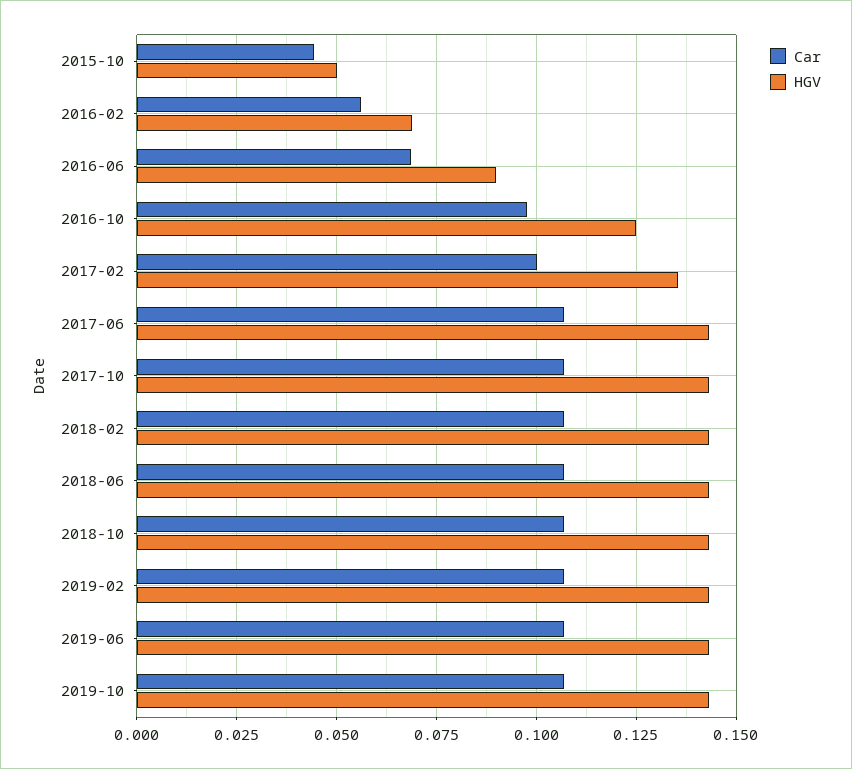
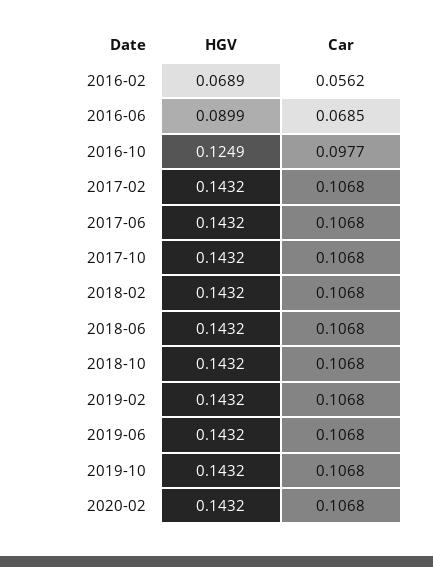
Car, 2015-10: 0.045 -> none
HGV, 2015-10: 0.05 -> none
Car, 2017-02: 0.1 -> 0.1068
HGV, 2017-02: 0.135 -> 0.1432
HGV, 2020-02: none -> 0.1432
Car, 2020-02: none -> 0.1068

